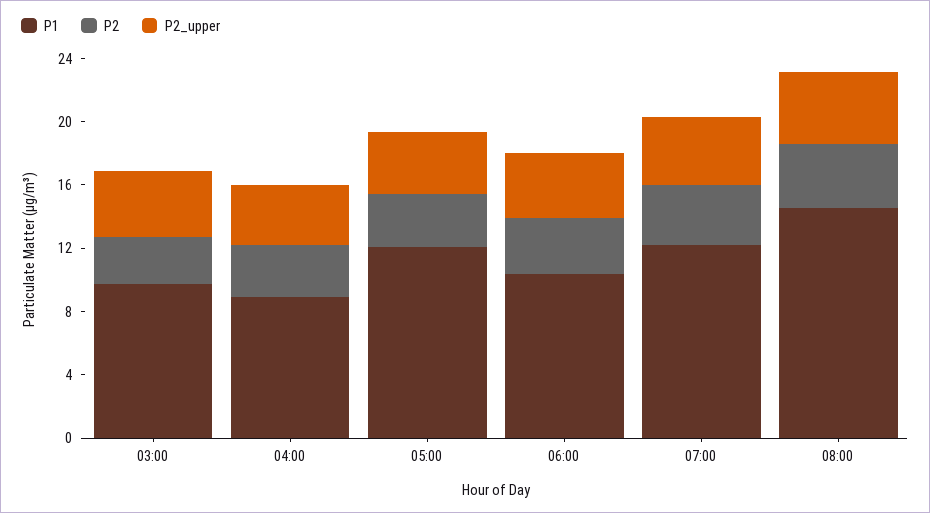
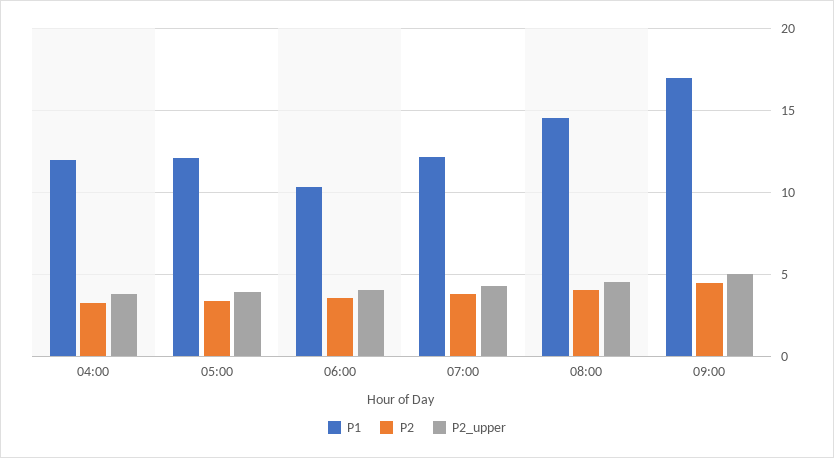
P1, 03:00: 10 -> none
P2, 03:00: 3 -> none
P2_upper, 03:00: 4 -> none
P1, 04:00: 9 -> 12
P1, 09:00: none -> 17
P2, 09:00: none -> 4.5
P2_upper, 09:00: none -> 5

